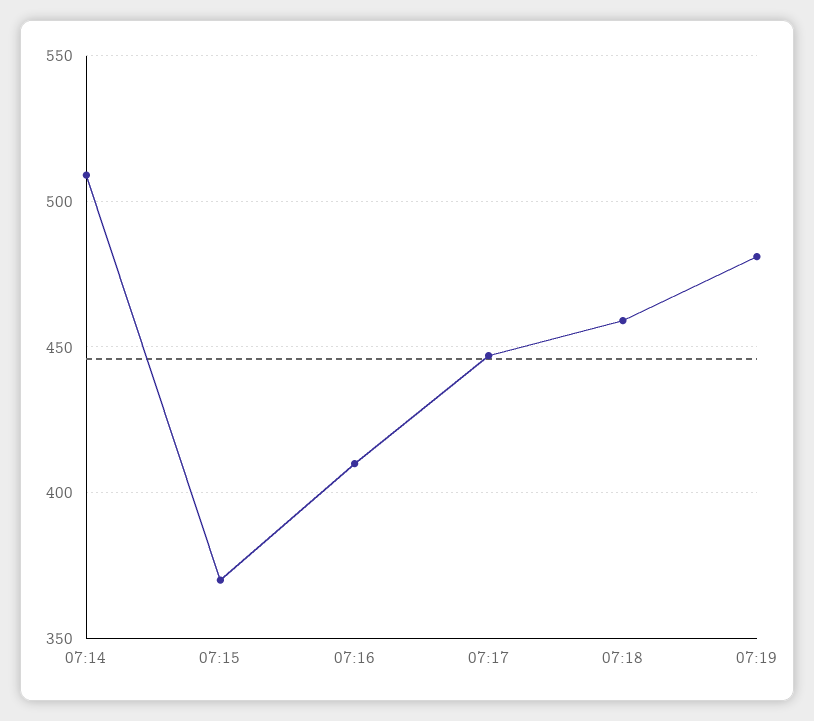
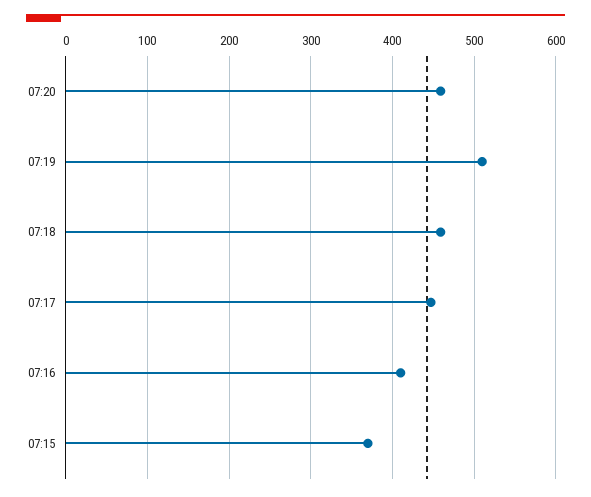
07:14: 510 -> none
07:19: 480 -> 510
07:20: none -> 460

